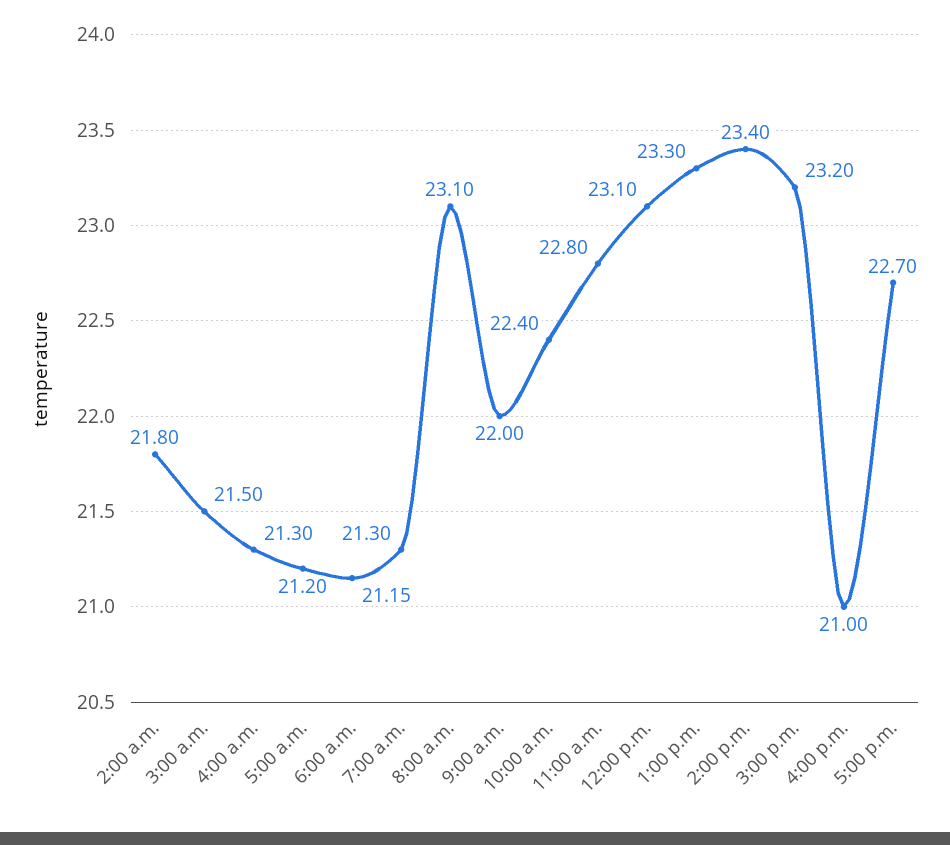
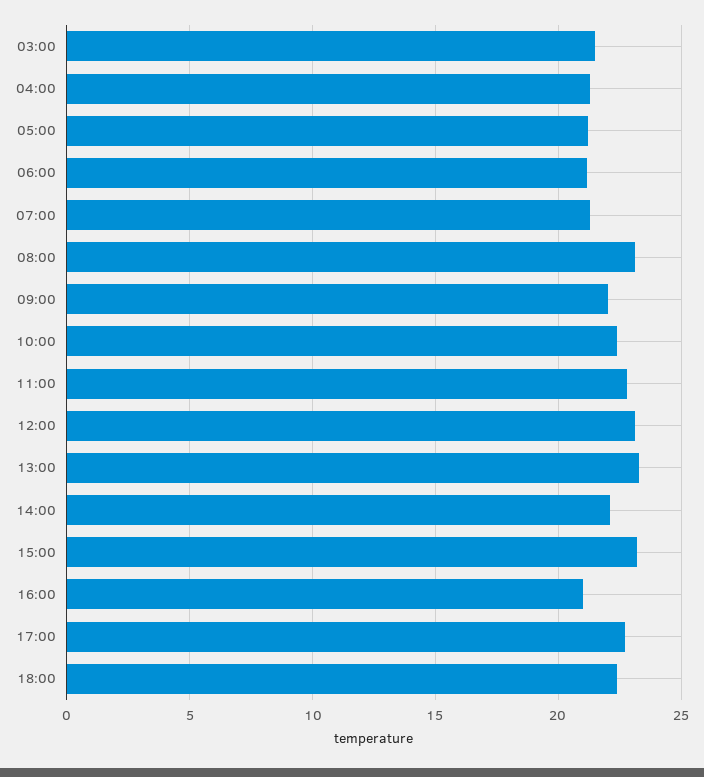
2:00 a.m.: 21.8 -> none
2:00 p.m.: 23.4 -> 22
18:00: none -> 22.5

